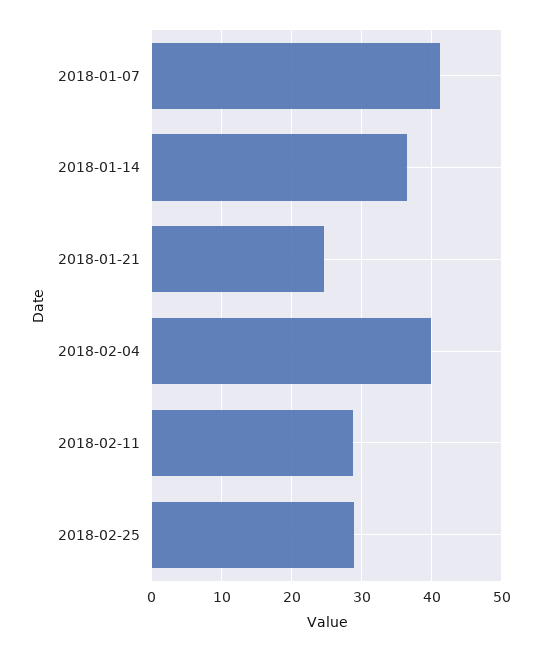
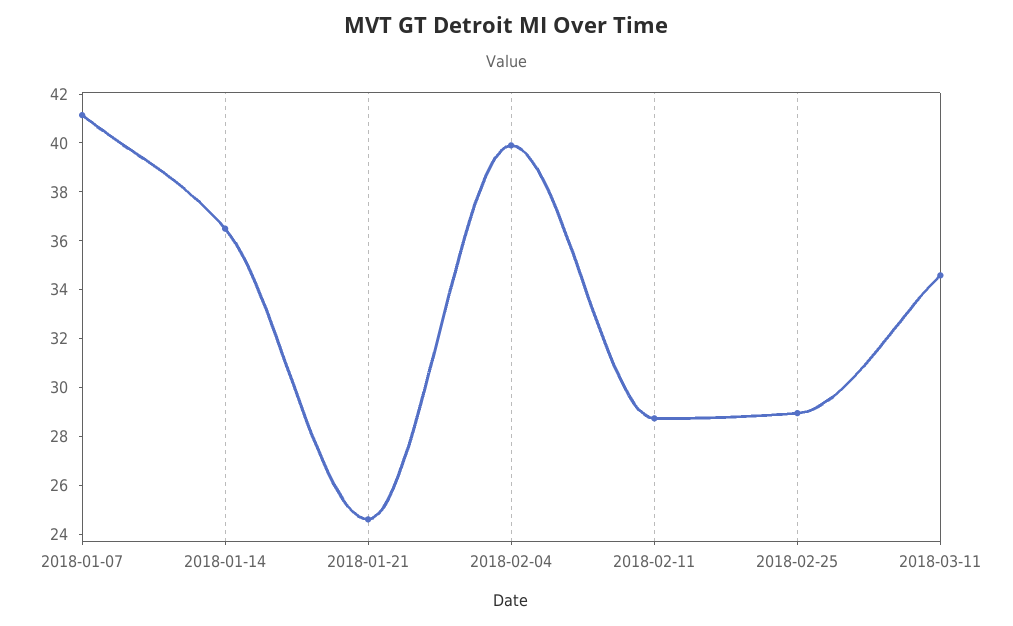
2018-03-11: none -> 34.5

